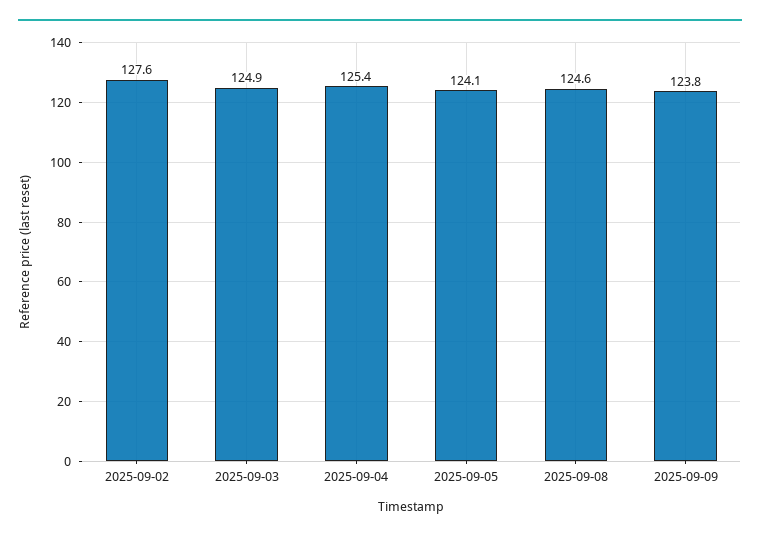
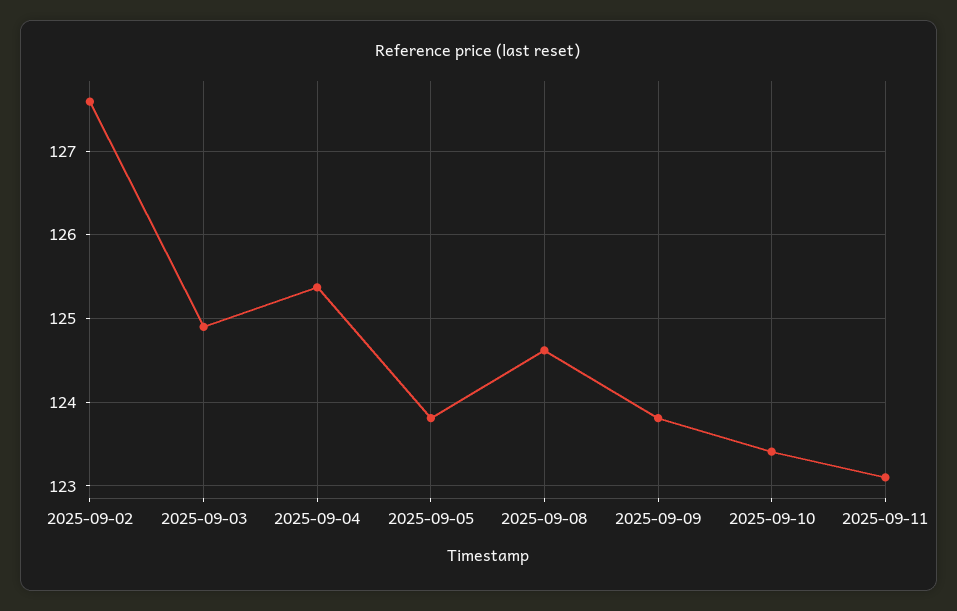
2025-09-05: 124.1 -> 123.8
2025-09-10: none -> 123.4
2025-09-11: none -> 123.1

